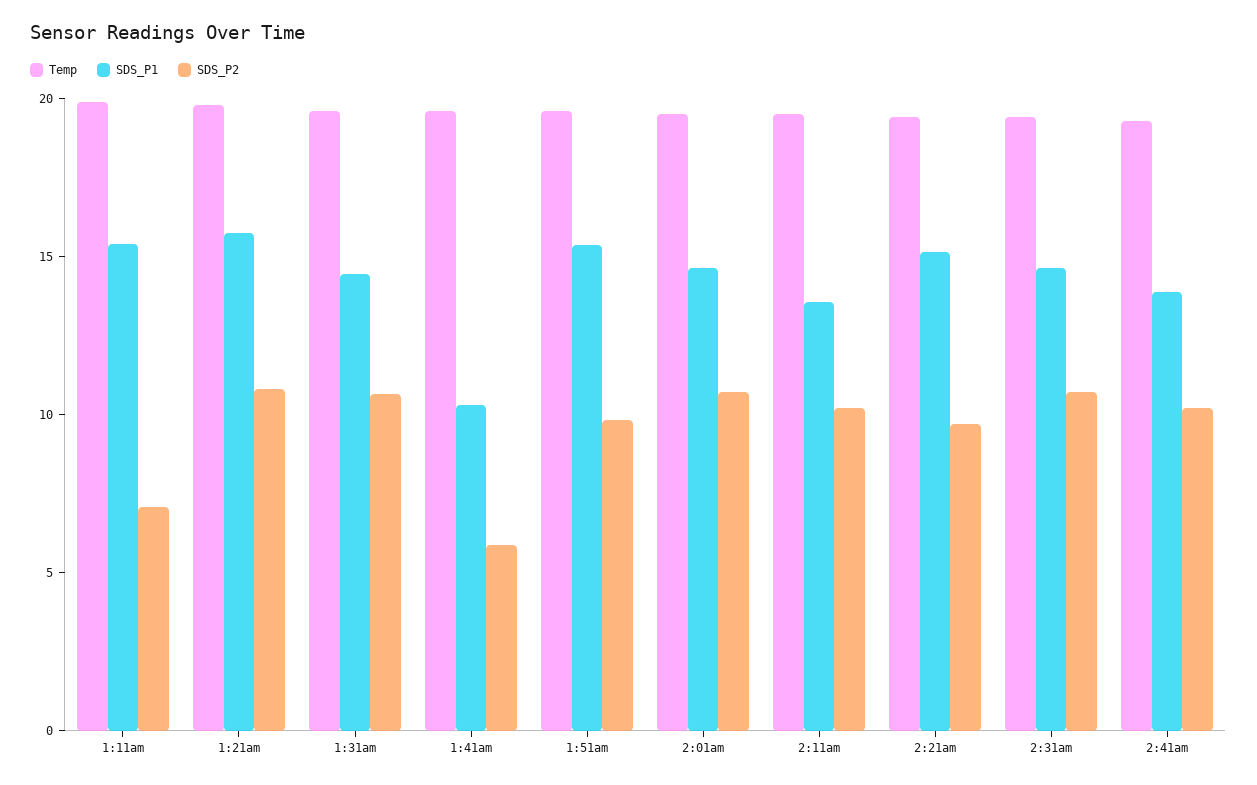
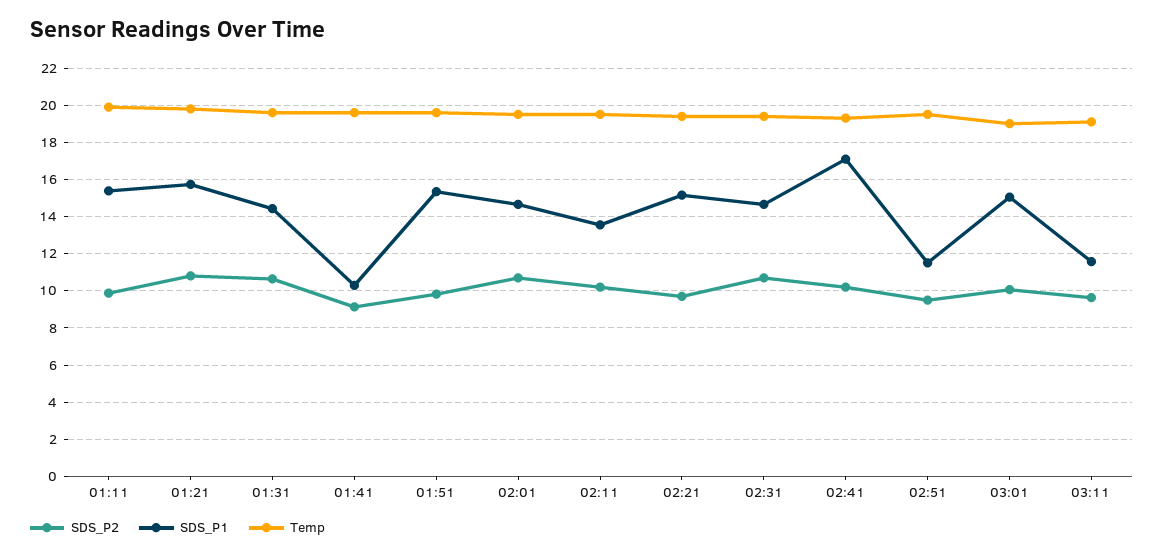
SDS_P2, 1:11am: 7 -> 10
SDS_P2, 1:41am: 6 -> 9
SDS_P1, 2:41am: 14 -> 17
SDS_P2, 02:51: none -> 9.5
SDS_P1, 02:51: none -> 11.5
Temp, 02:51: none -> 19.5
SDS_P2, 03:01: none -> 10
SDS_P1, 03:01: none -> 15
Temp, 03:01: none -> 19
SDS_P2, 03:11: none -> 9.5
SDS_P1, 03:11: none -> 11.5
Temp, 03:11: none -> 19

